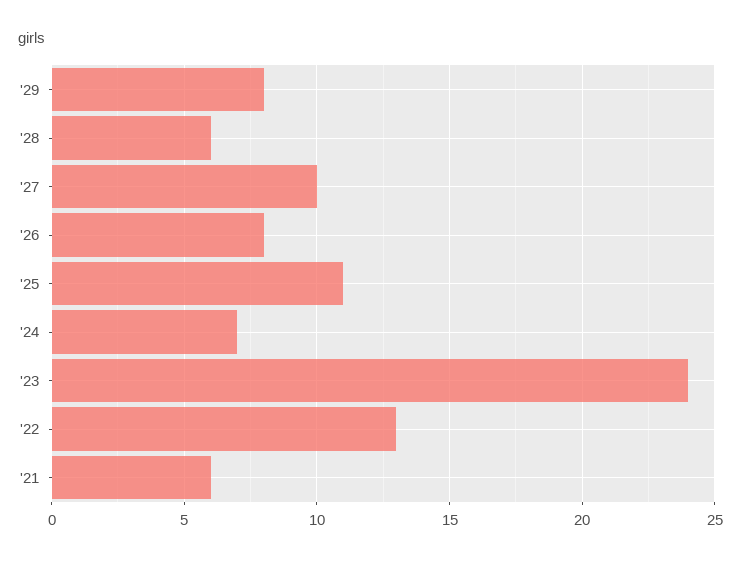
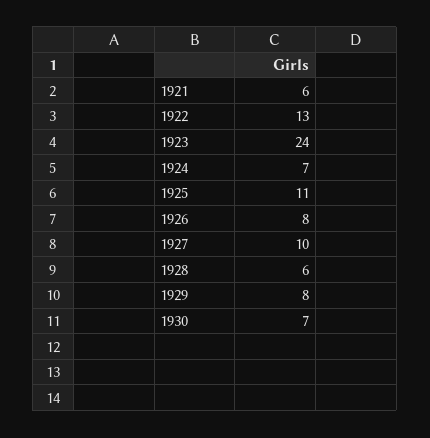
1930: none -> 7

